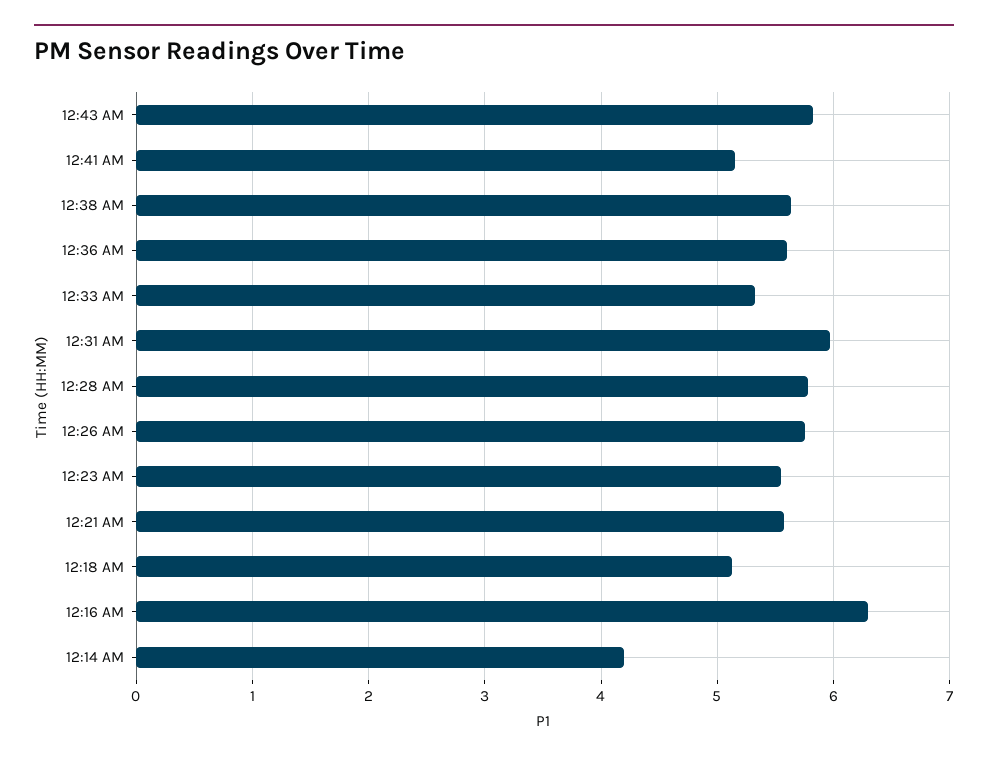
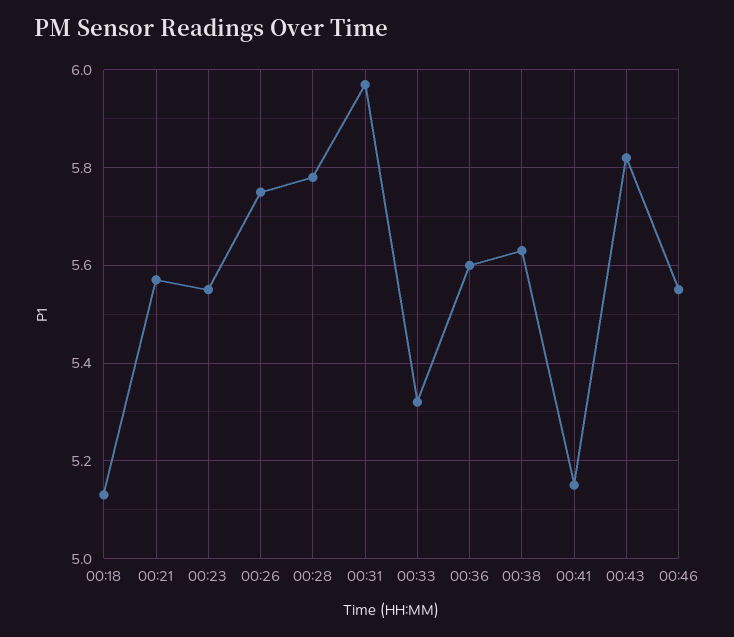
12:16 AM: 6.3 -> none
12:14 AM: 4.2 -> none
00:46: none -> 5.55

